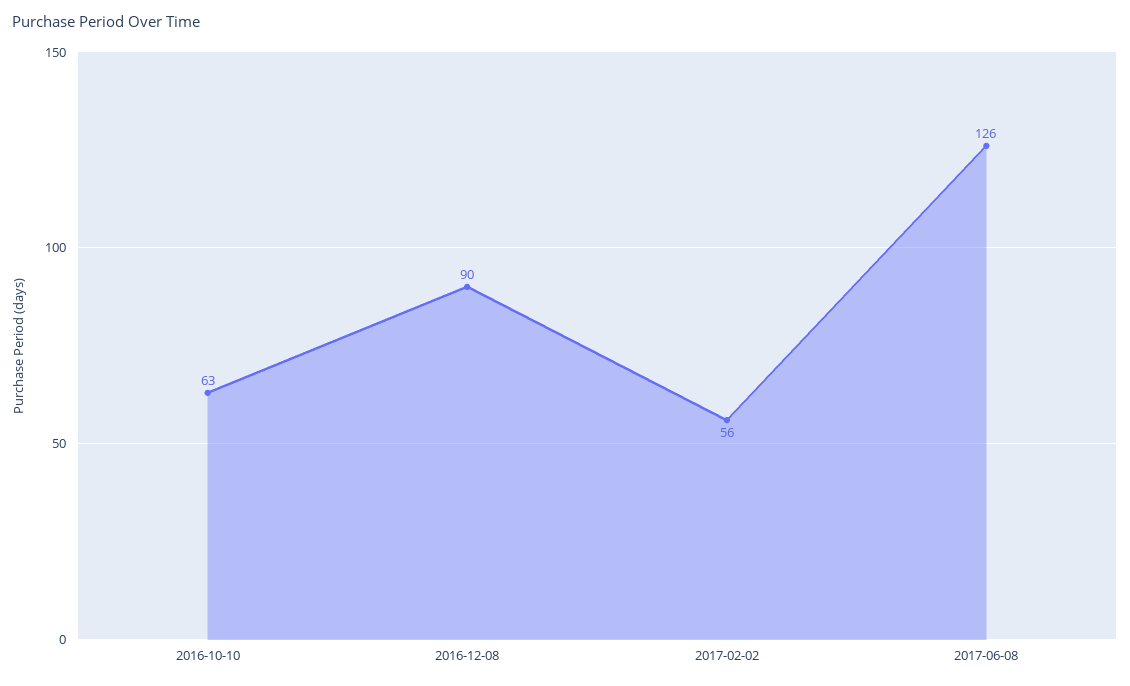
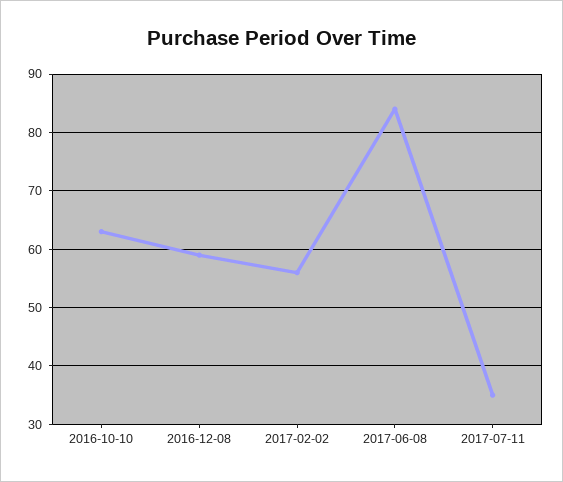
2016-12-08: 90 -> 60
2017-06-08: 126 -> 85
2017-07-11: none -> 35

